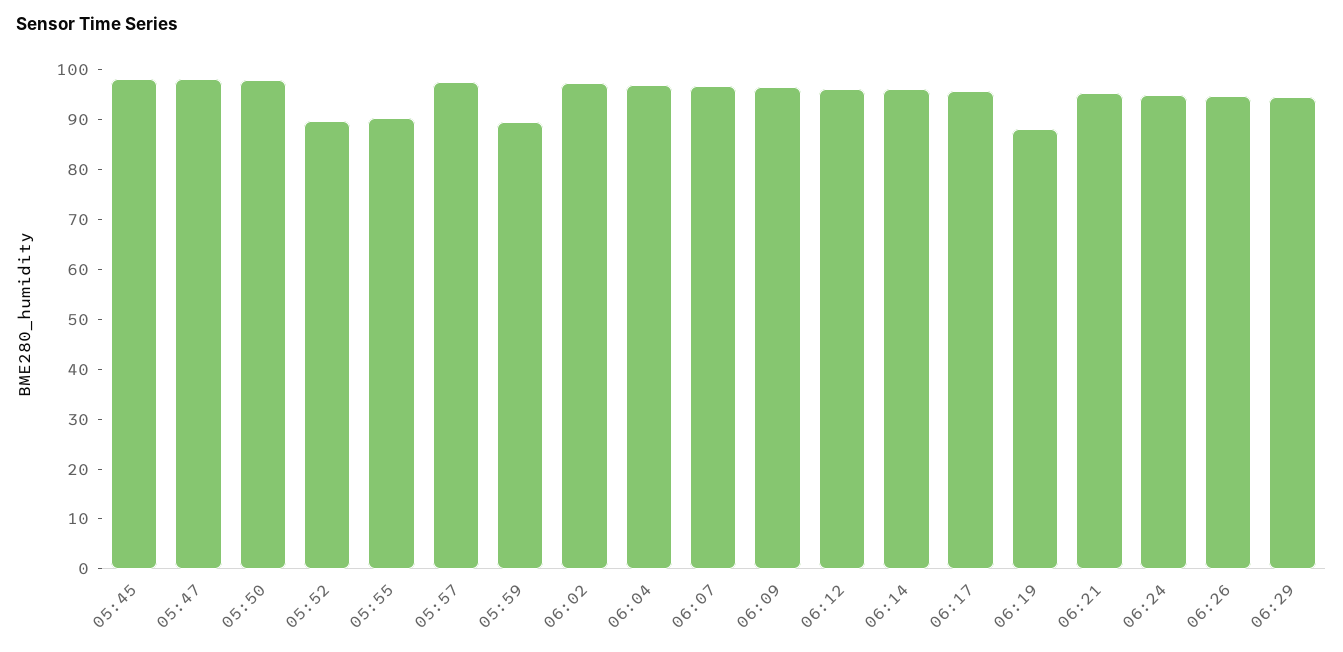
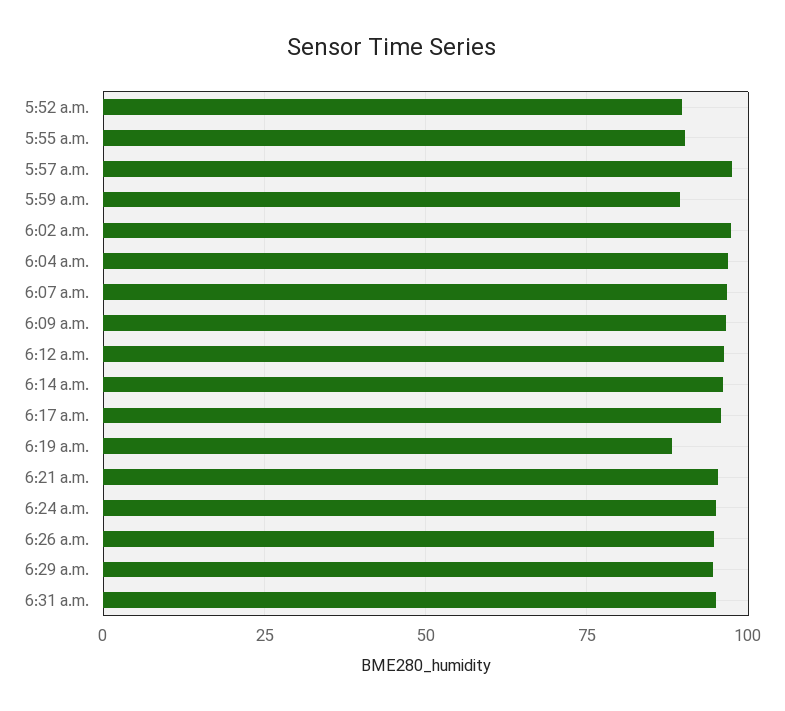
05:45: 98 -> none
05:47: 98 -> none
05:50: 98 -> none
6:31 a.m.: none -> 95

